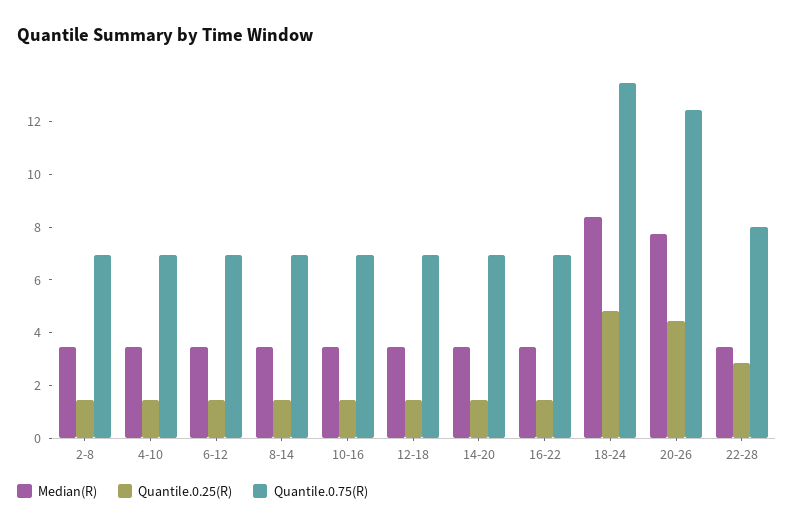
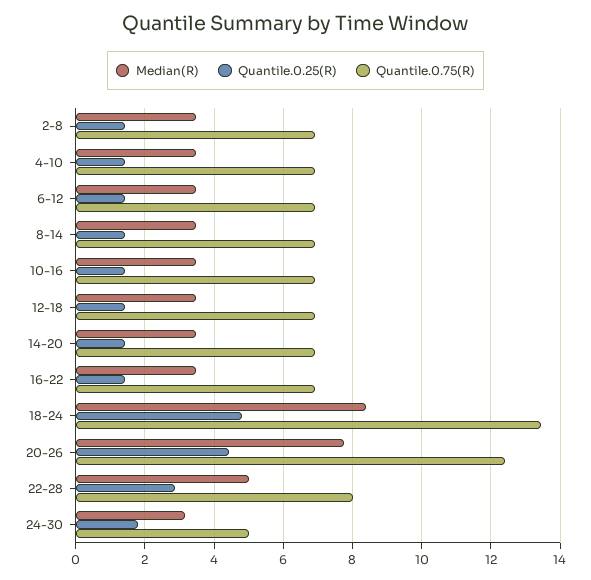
Median(R), 22-28: 3.5 -> 5
Median(R), 24-30: none -> 3.2
Quantile.0.25(R), 24-30: none -> 1.8
Quantile.0.75(R), 24-30: none -> 5

